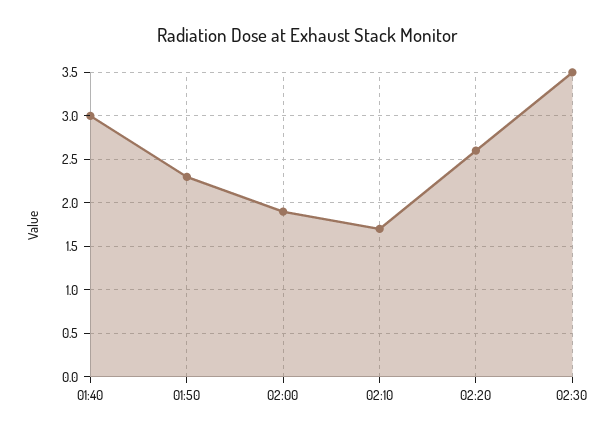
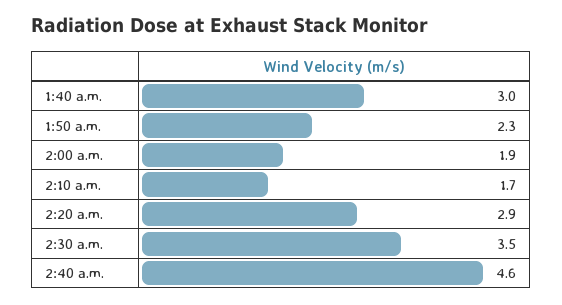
02:20: 2.6 -> 2.9
2:40 a.m.: none -> 4.6

